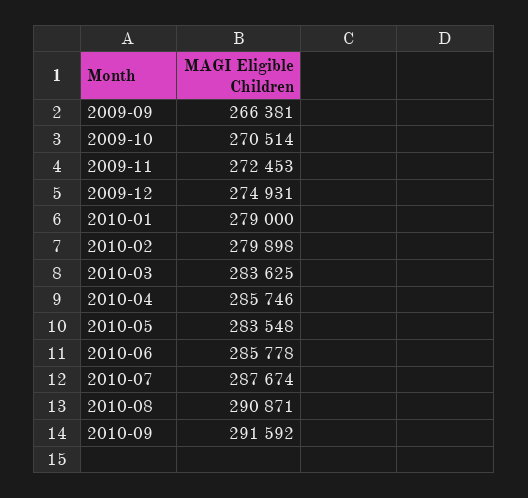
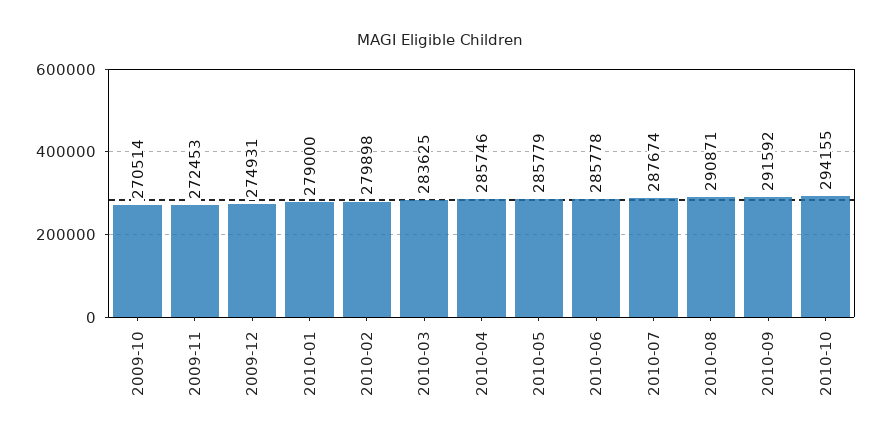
2009-09: 266381 -> none
2010-05: 283548 -> 285779
2010-10: none -> 294155

